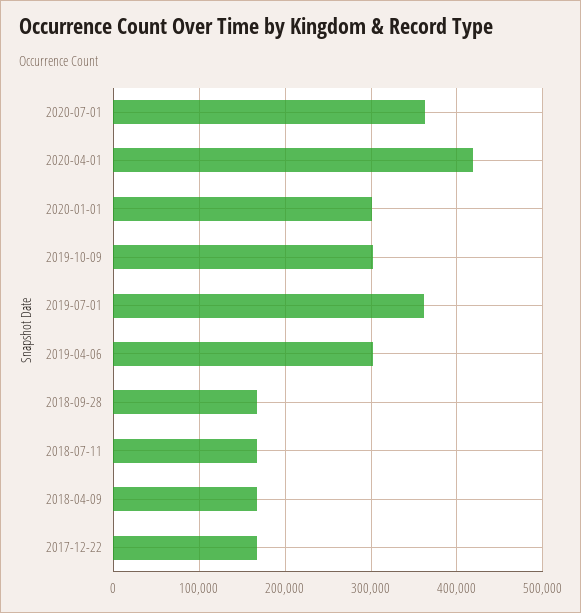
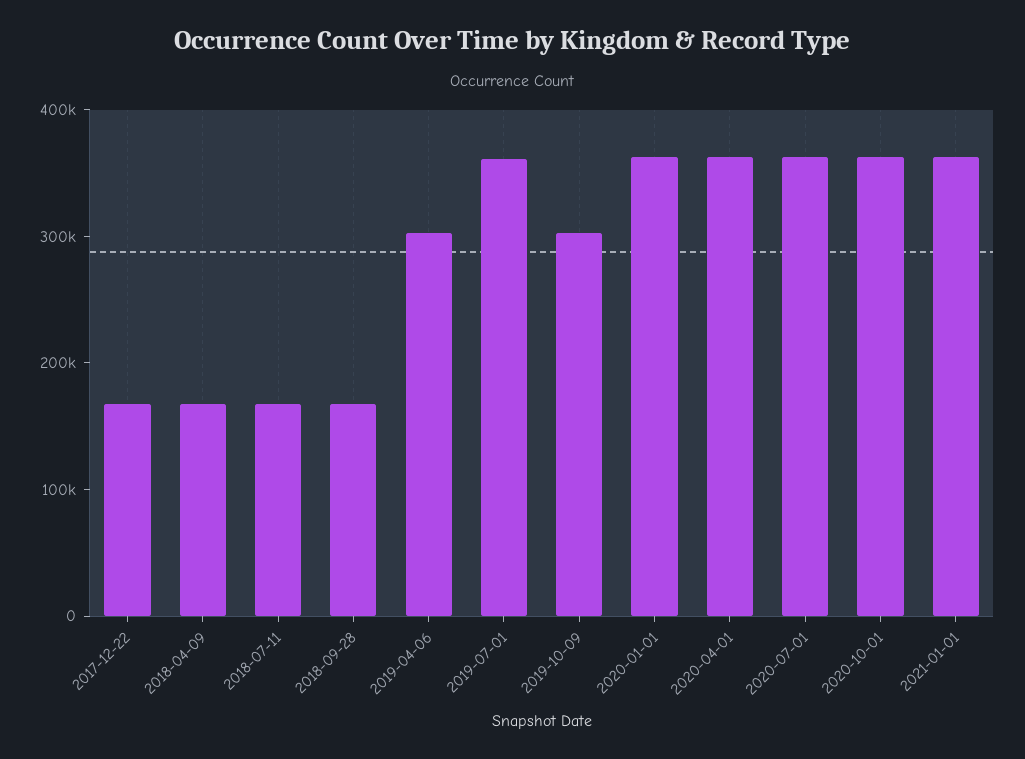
2020-04-01: 420000 -> 360000
2020-01-01: 300000 -> 360000
2020-10-01: none -> 360000
2021-01-01: none -> 360000

